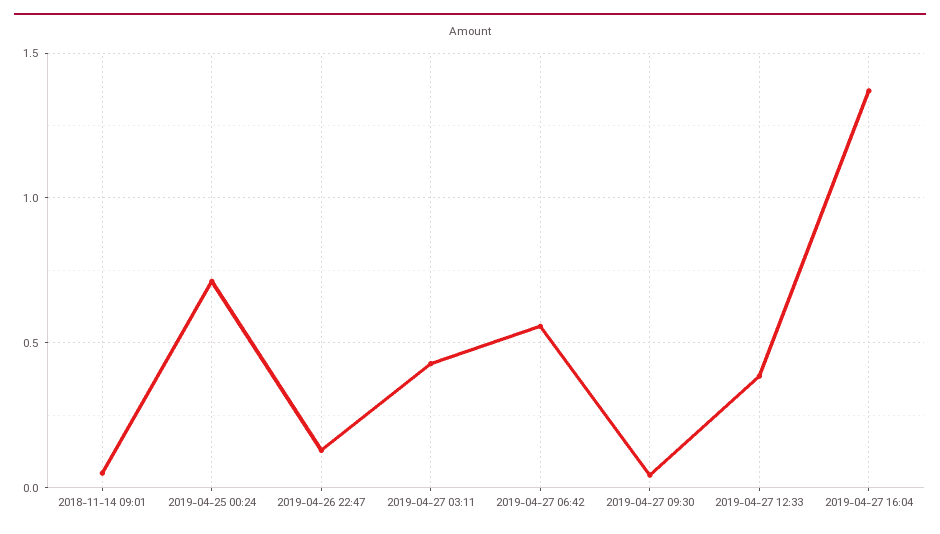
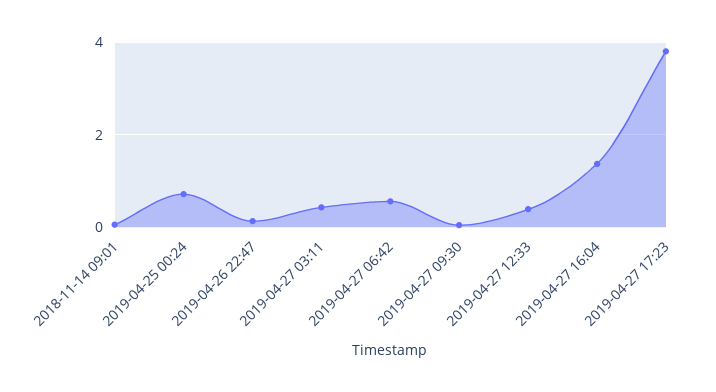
2019-04-27 17:23: none -> 3.8

